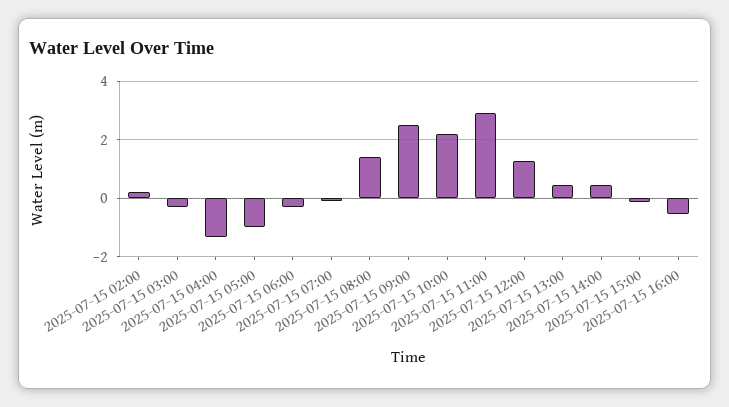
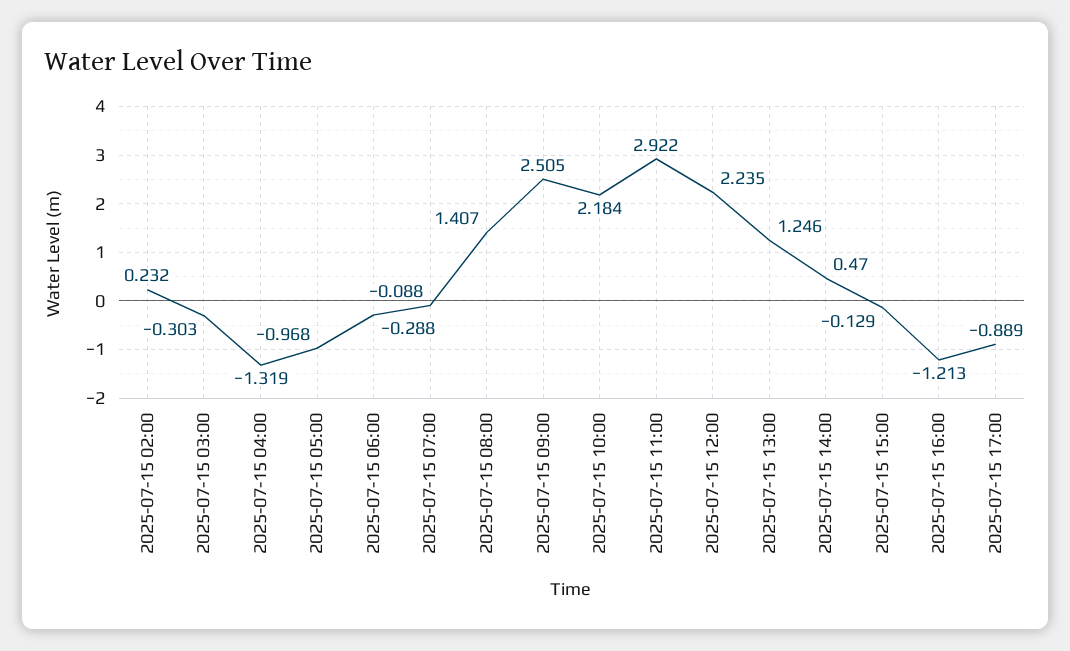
2025-07-15 12:00: 1.25 -> 2.235
2025-07-15 13:00: 0.5 -> 1.246
2025-07-15 16:00: -0.5 -> -1.213
2025-07-15 17:00: none -> -0.889

